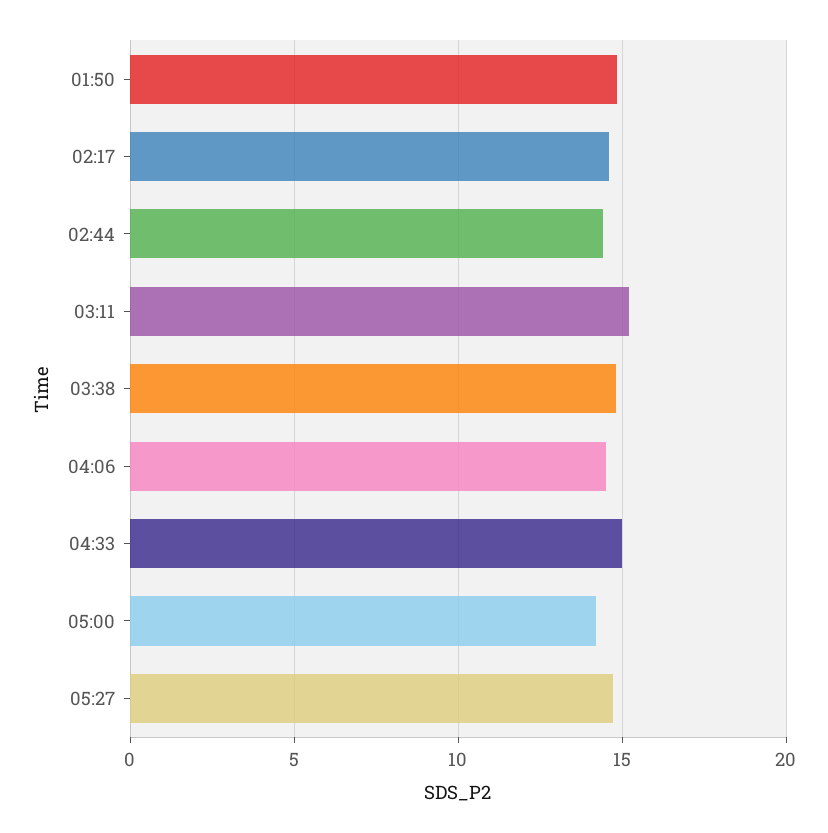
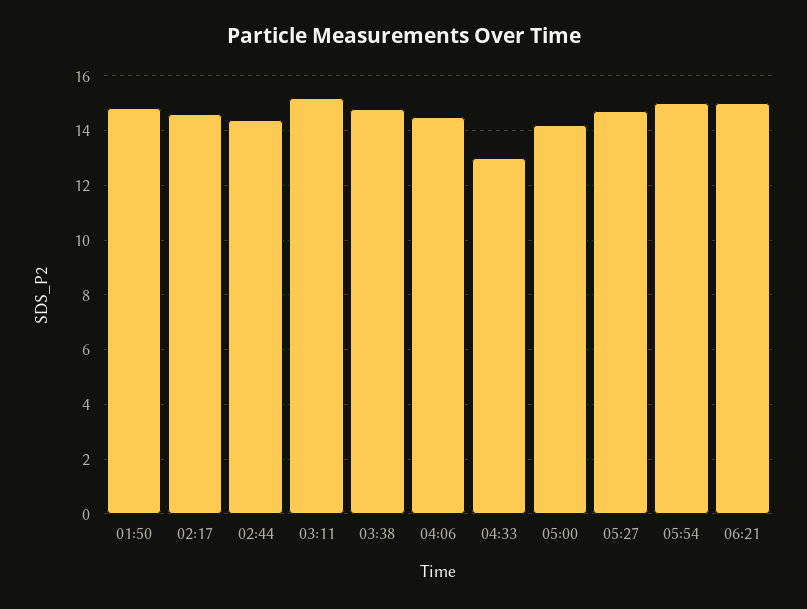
04:33: 15 -> 13
05:54: none -> 15
06:21: none -> 15

